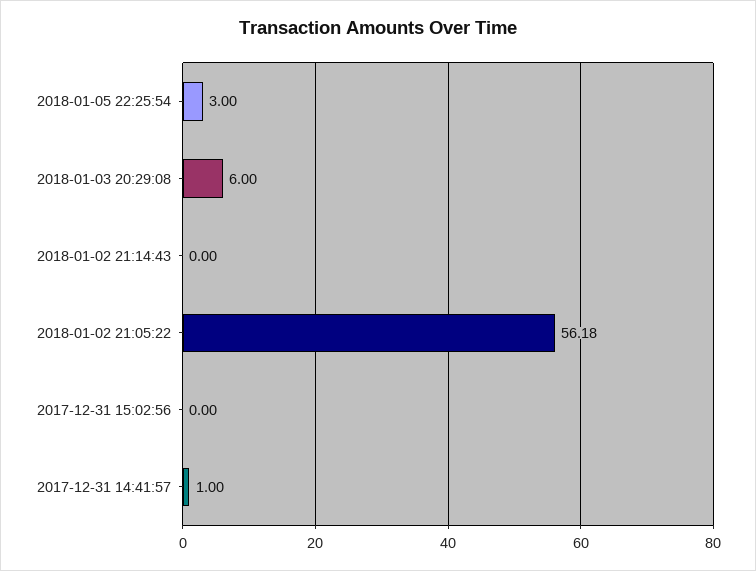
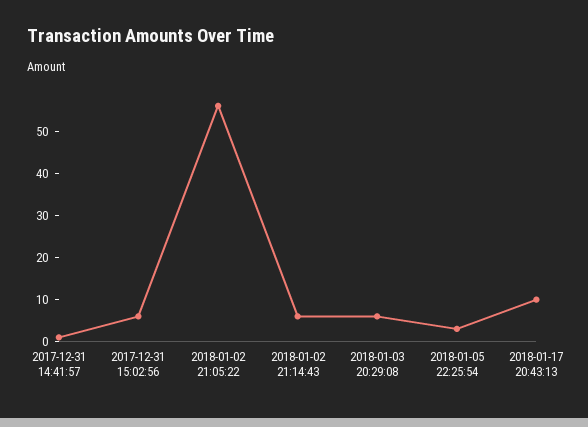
2018-01-02 21:14:43: 0 -> 6
2017-12-31 15:02:56: 0 -> 6
2018-01-17 20:43:13: none -> 10

